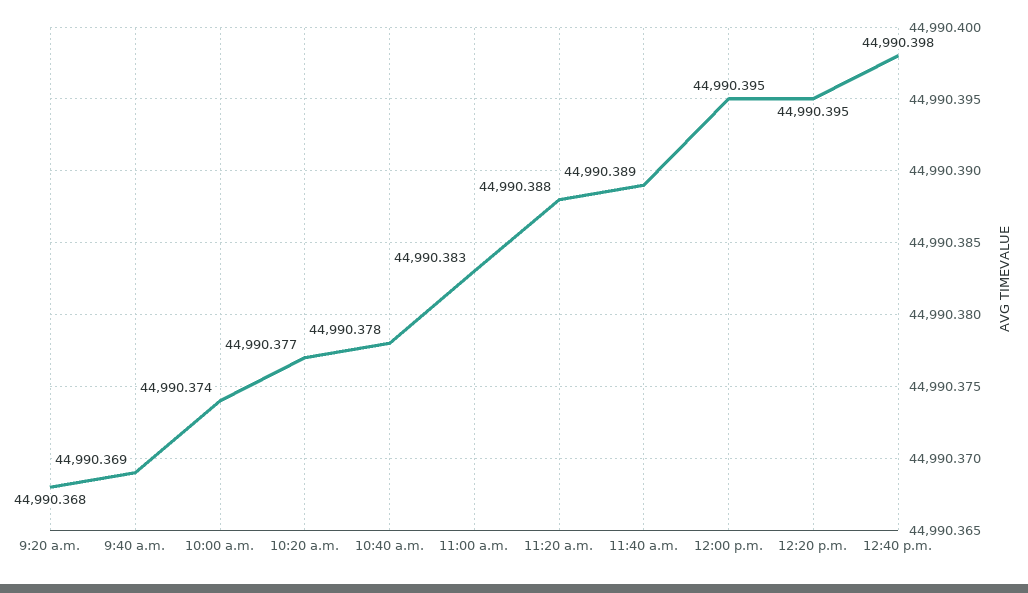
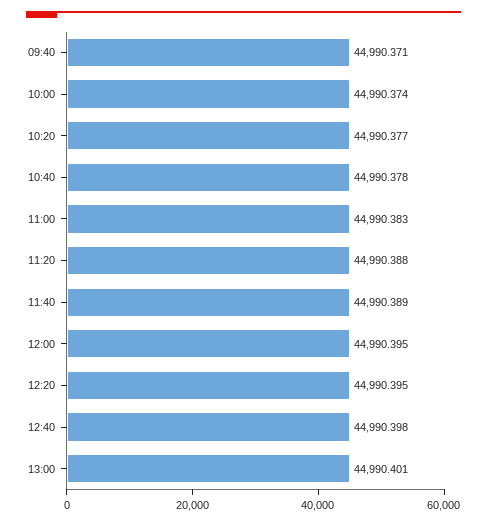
9:20 a.m.: 44990.368 -> none
9:40 a.m.: 44990.369 -> 44990.371
13:00: none -> 44990.401

